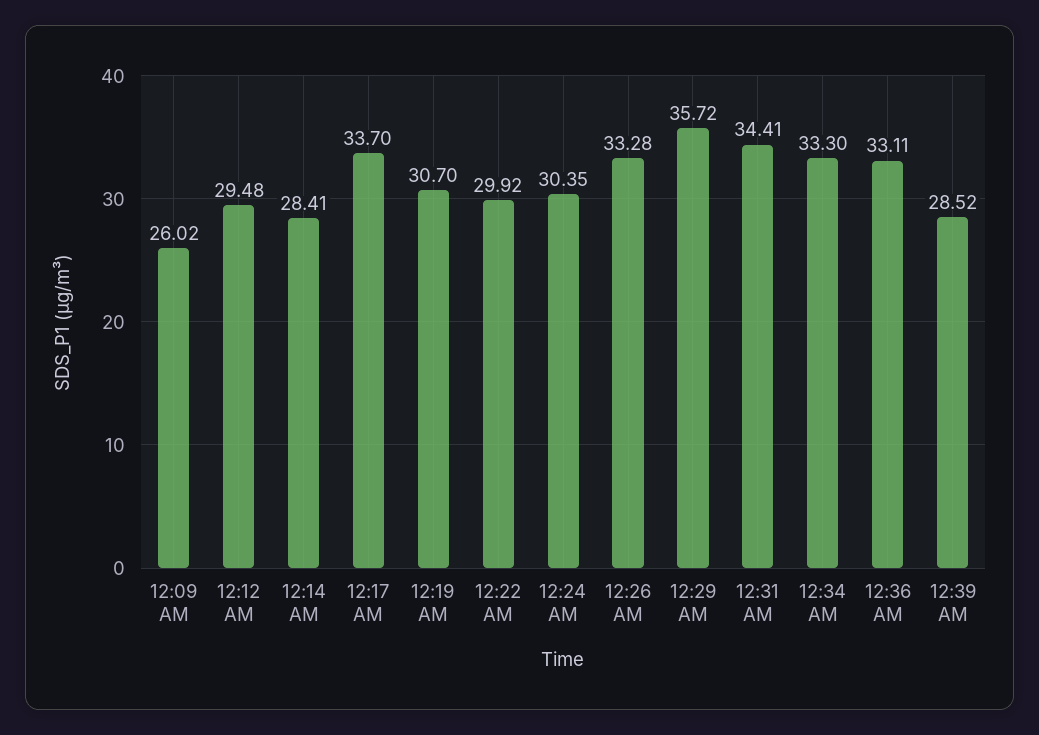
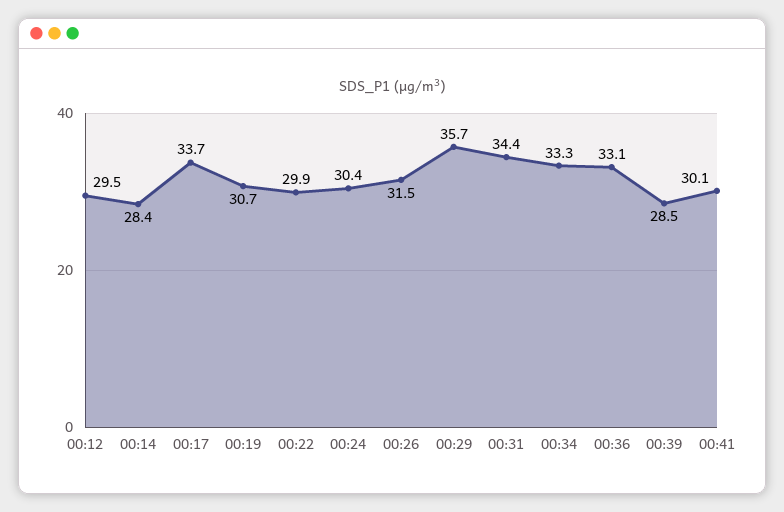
12:09 AM: 26.02 -> none
12:26 AM: 33.28 -> 31.5
00:41: none -> 30.1

